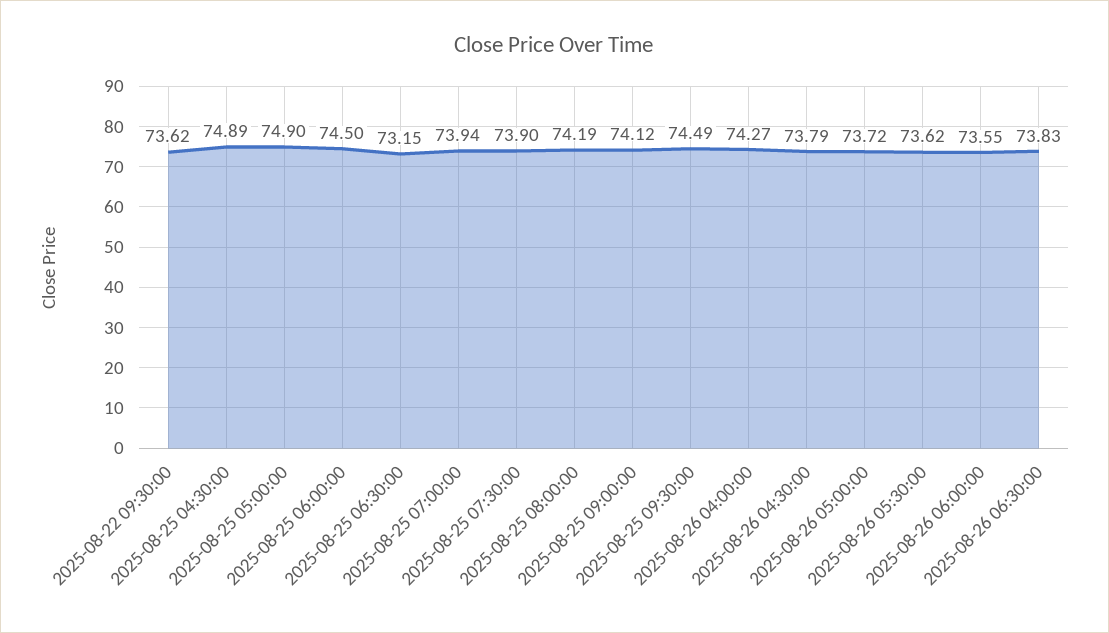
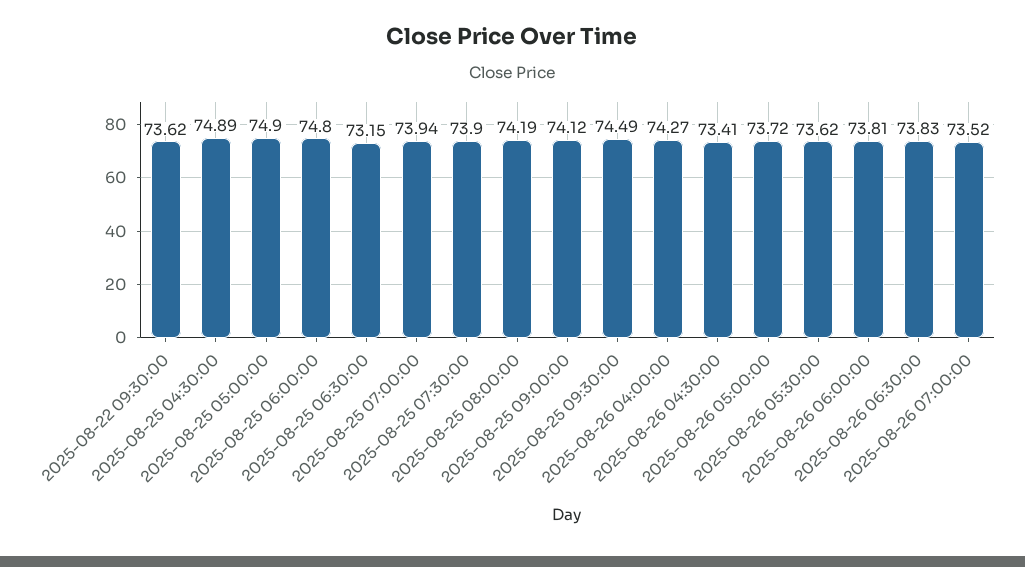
2025-08-25 06:00:00: 74.5 -> 74.8
2025-08-26 04:30:00: 73.79 -> 73.41
2025-08-26 06:00:00: 73.55 -> 73.81
2025-08-26 07:00:00: none -> 73.52

